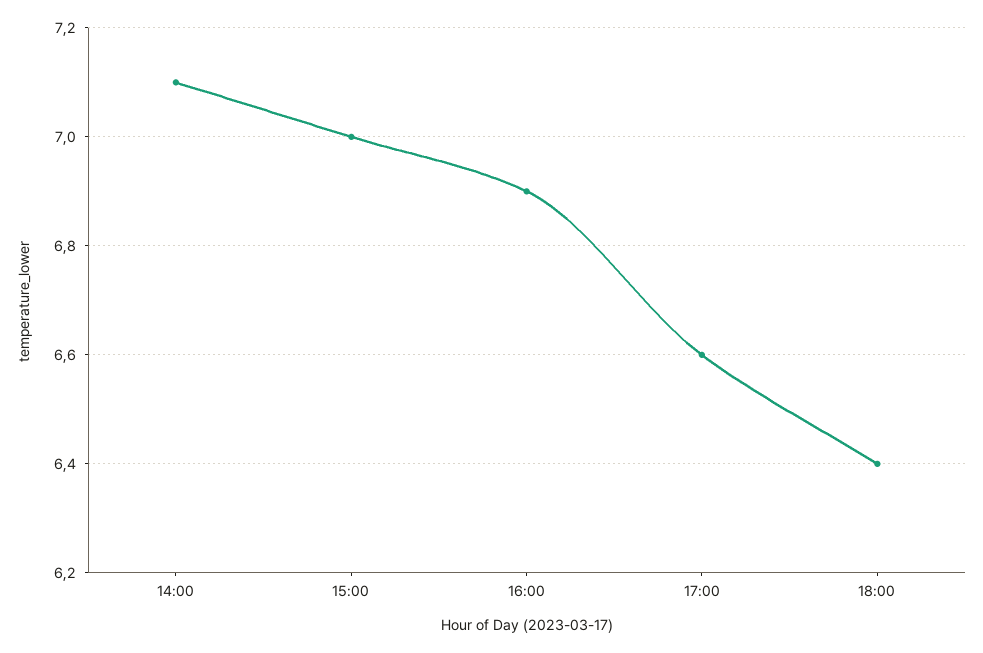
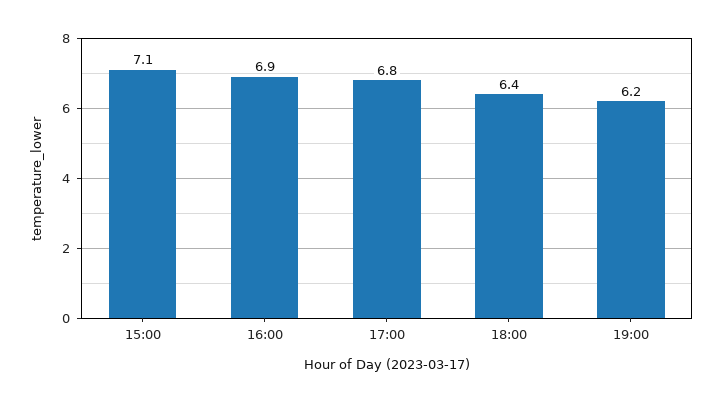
14:00: 7.1 -> none
15:00: 7 -> 7.1
17:00: 6.6 -> 6.8
19:00: none -> 6.2

